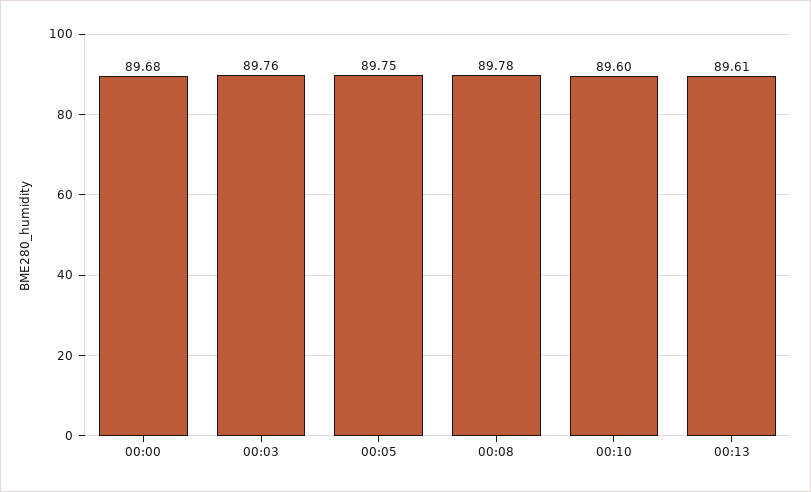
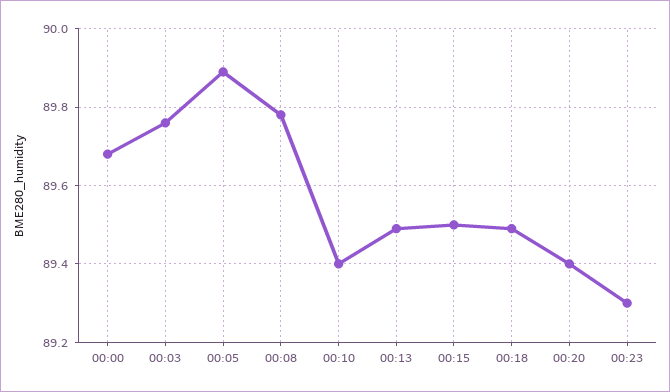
00:05: 89.75 -> 89.9
00:10: 89.6 -> 89.4
00:13: 89.61 -> 89.5
00:15: none -> 89.5
00:18: none -> 89.5
00:20: none -> 89.4
00:23: none -> 89.3

